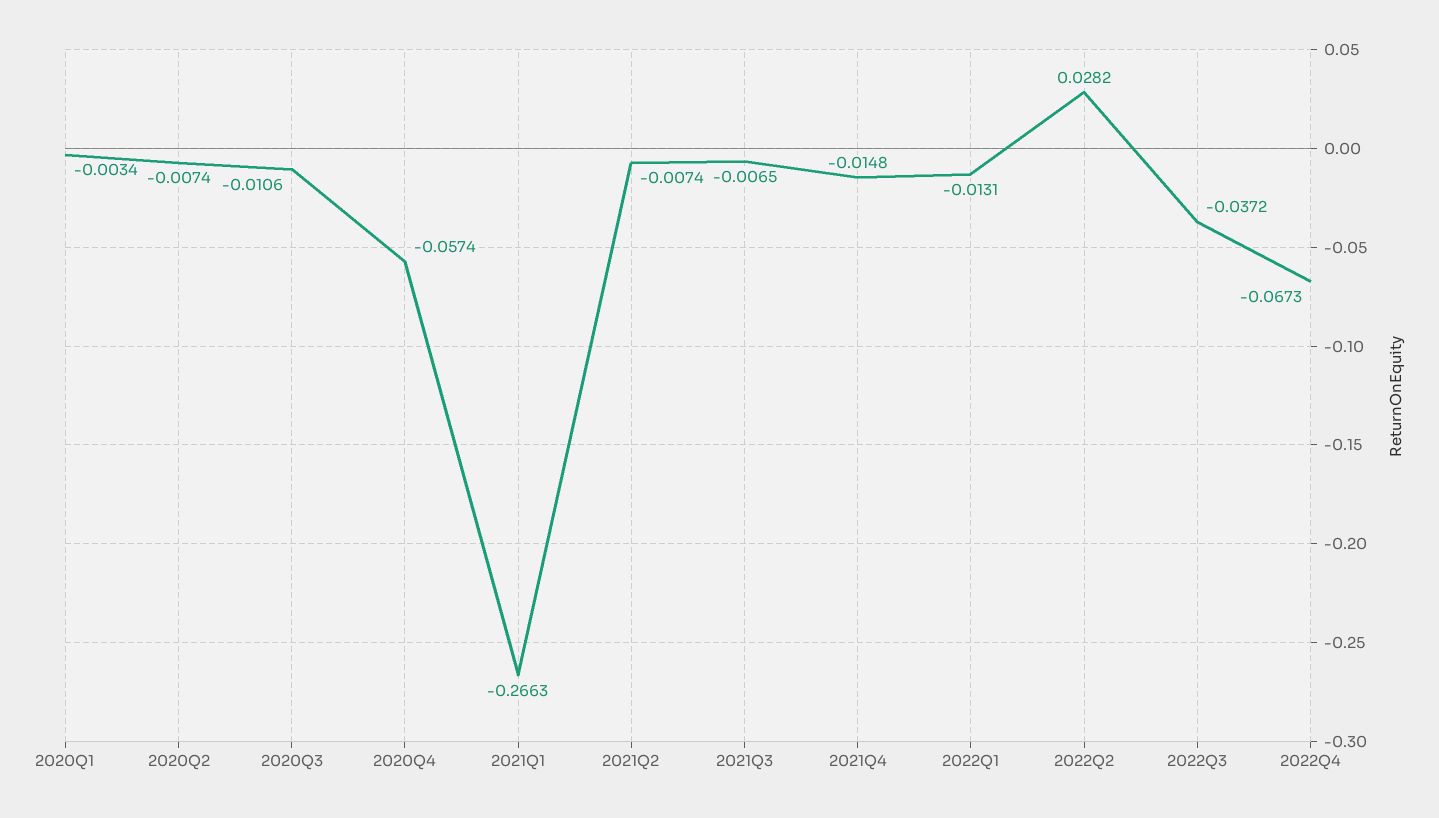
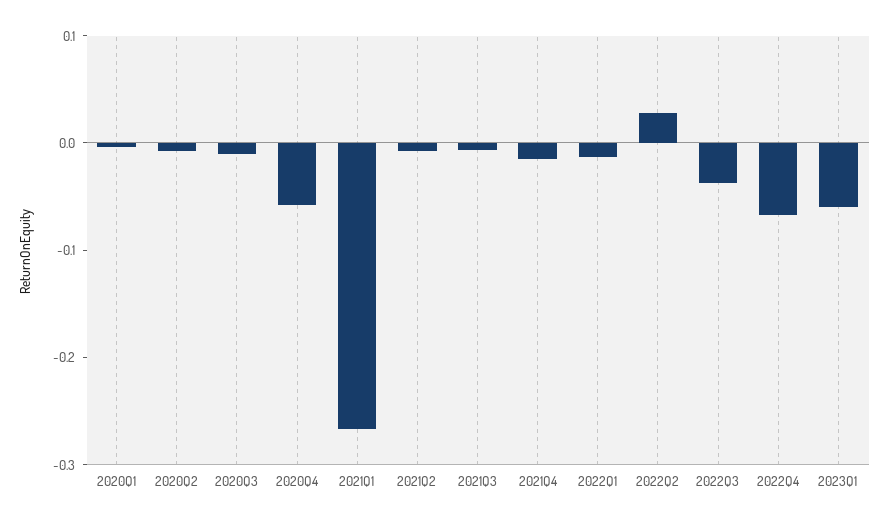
2023Q1: none -> -0.06

